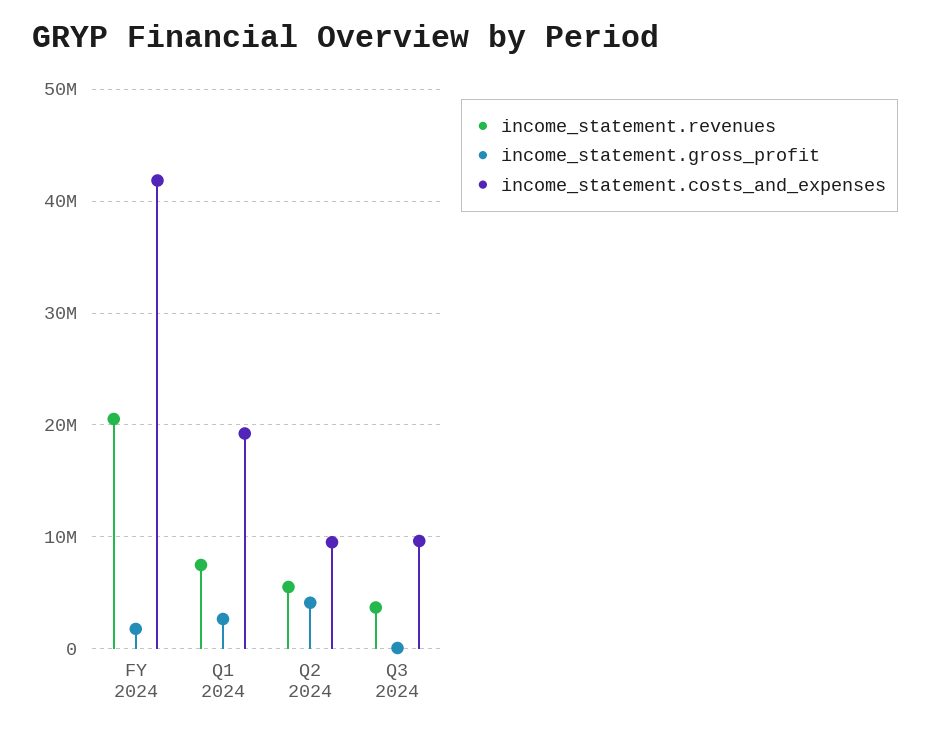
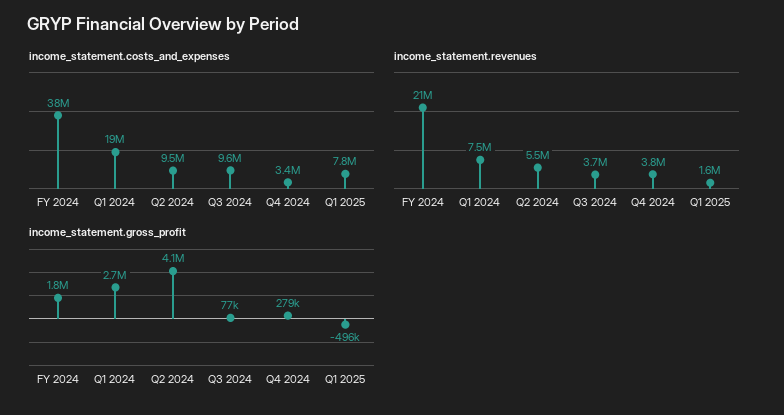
income_statement.costs_and_expenses, FY 2024: 42000000 -> 38000000
income_statement.costs_and_expenses, Q4 2024: none -> 3400000
income_statement.costs_and_expenses, Q1 2025: none -> 7800000
income_statement.revenues, Q4 2024: none -> 3800000
income_statement.revenues, Q1 2025: none -> 1600000
income_statement.gross_profit, Q4 2024: none -> 279000
income_statement.gross_profit, Q1 2025: none -> -496000

